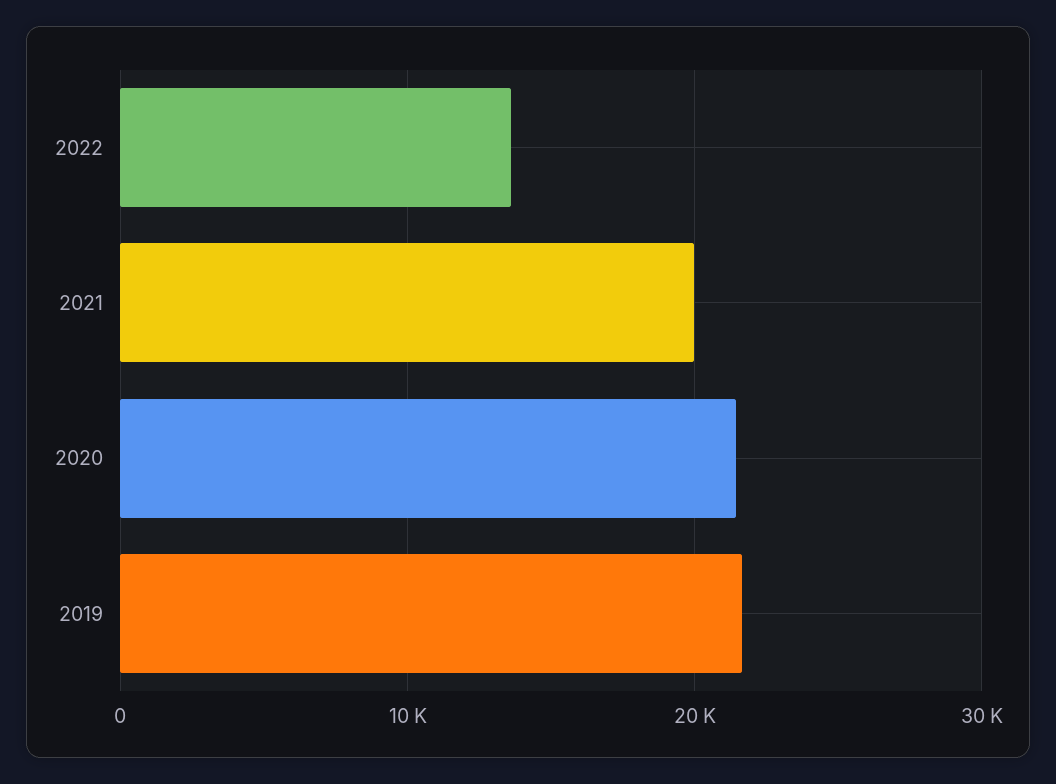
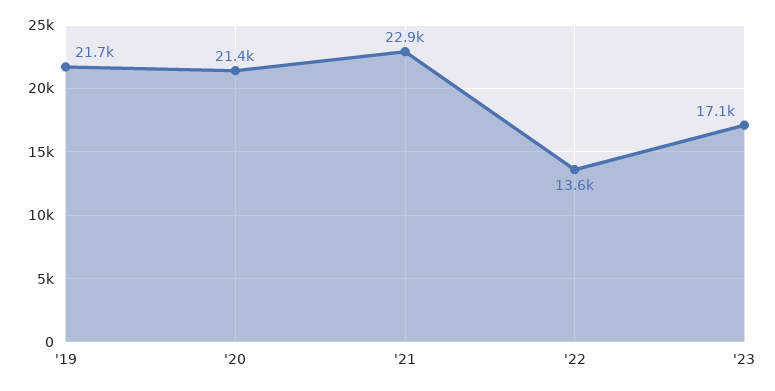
2021: 20000 -> 22900
'23: none -> 17100

